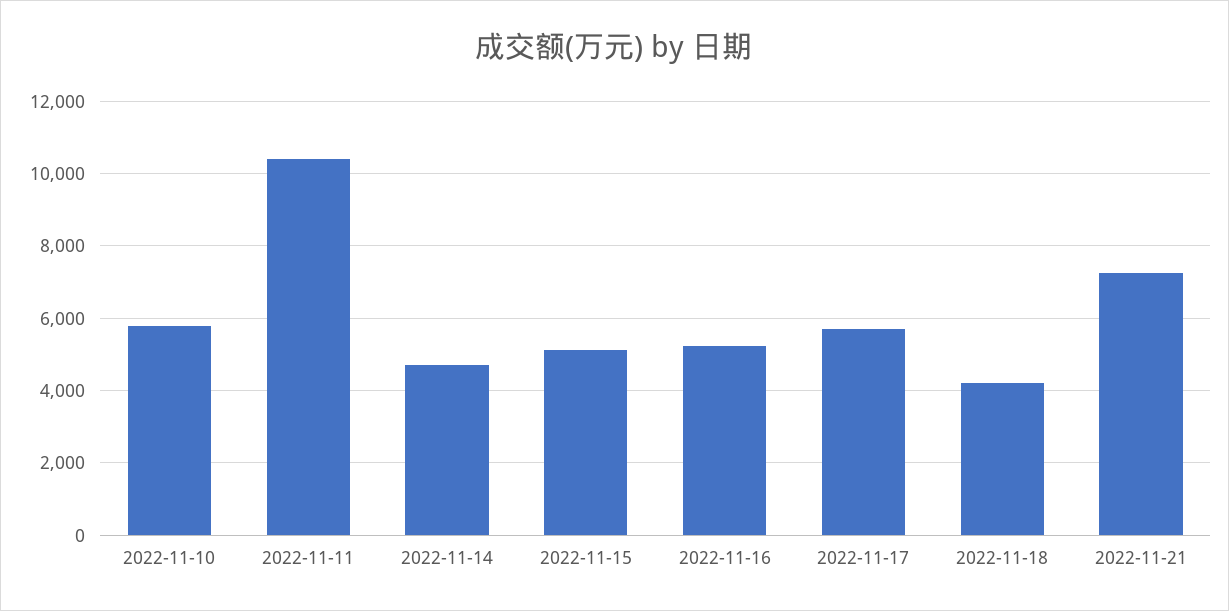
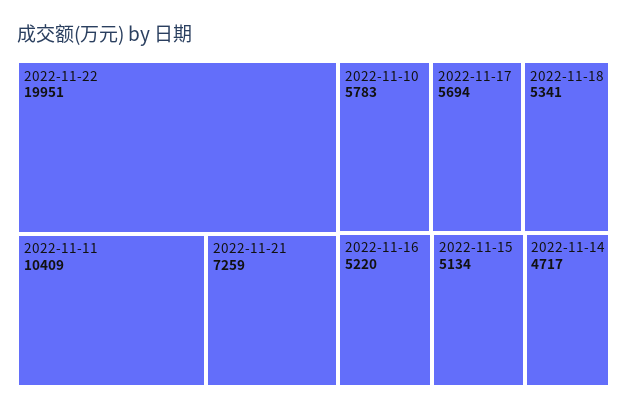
2022-11-18: 4200 -> 5341
2022-11-22: none -> 19951

